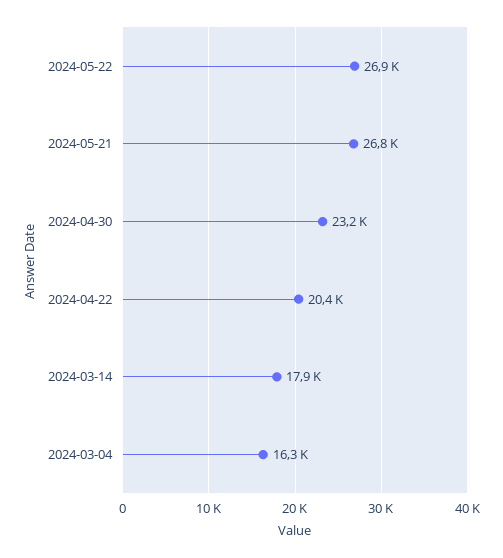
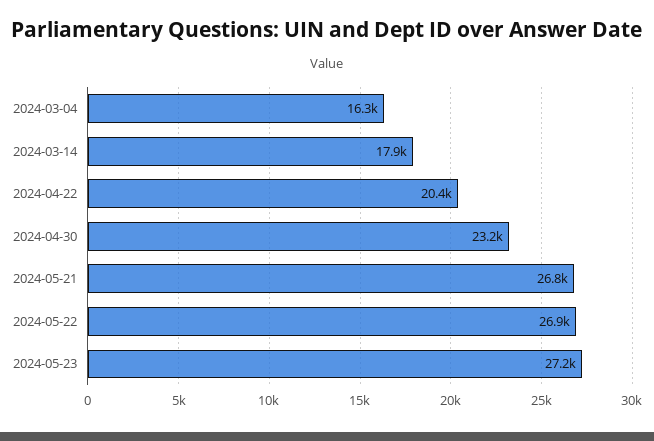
2024-05-23: none -> 27200

